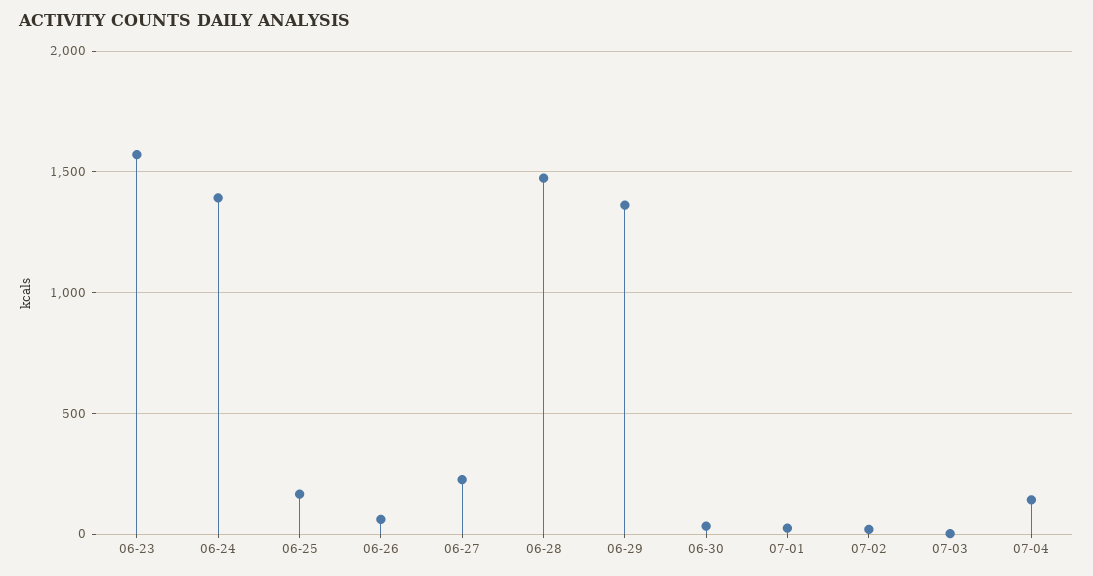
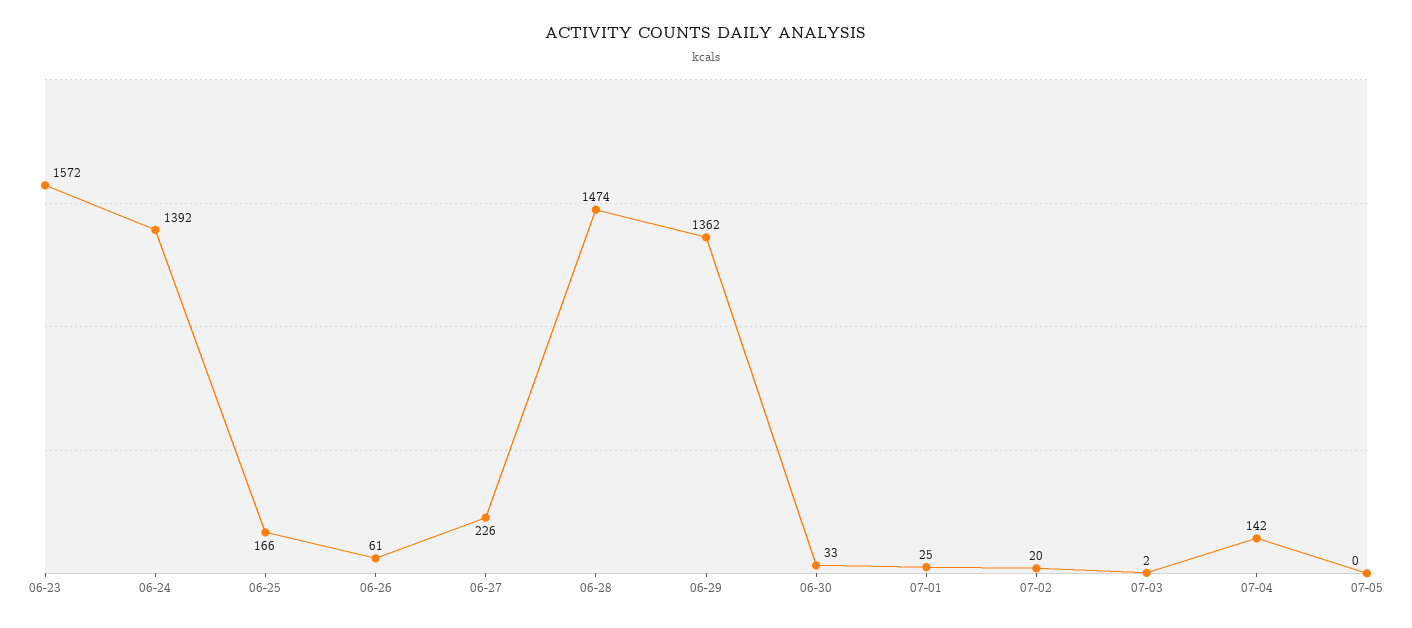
07-05: none -> 0

